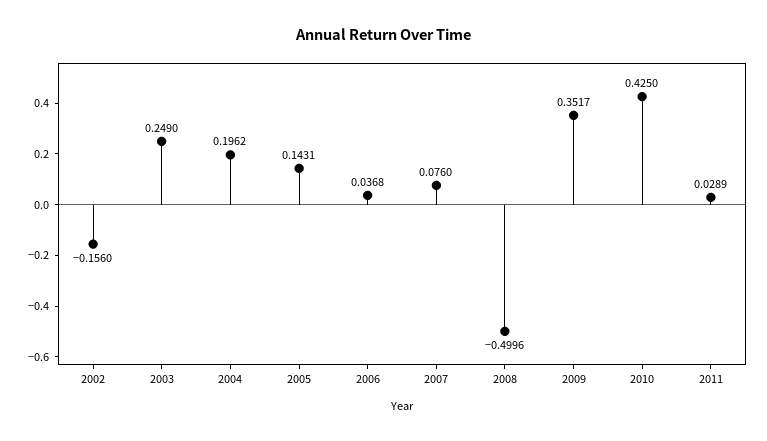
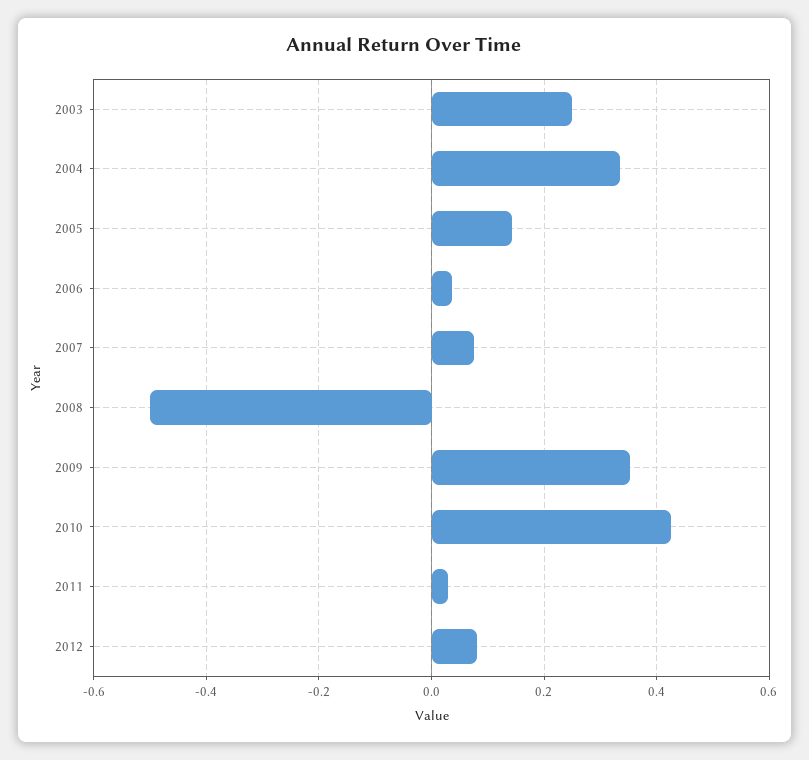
2002: -0.156 -> none
2004: 0.1962 -> 0.34
2012: none -> 0.08

